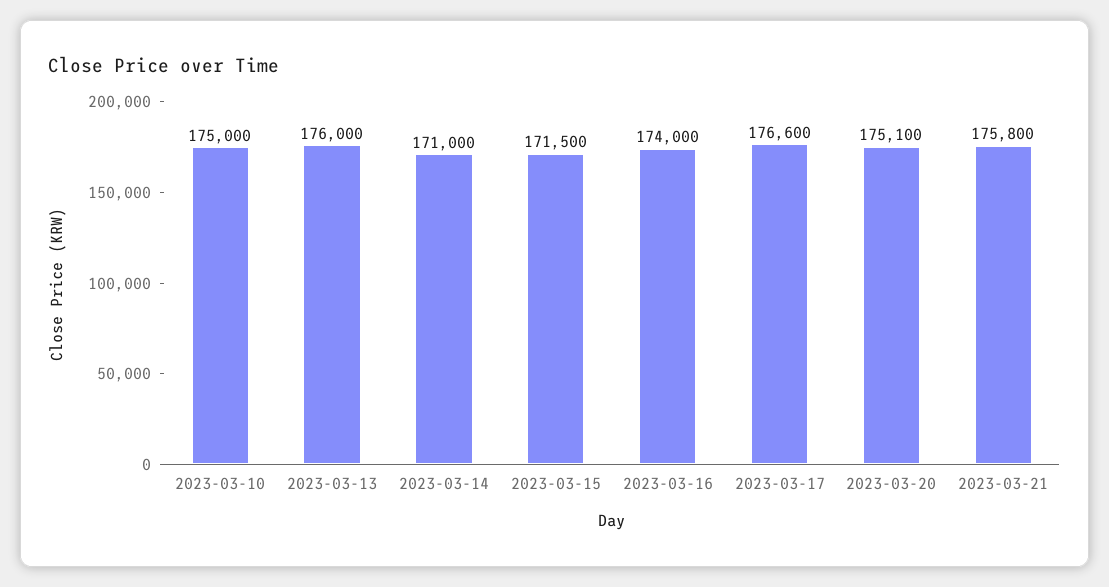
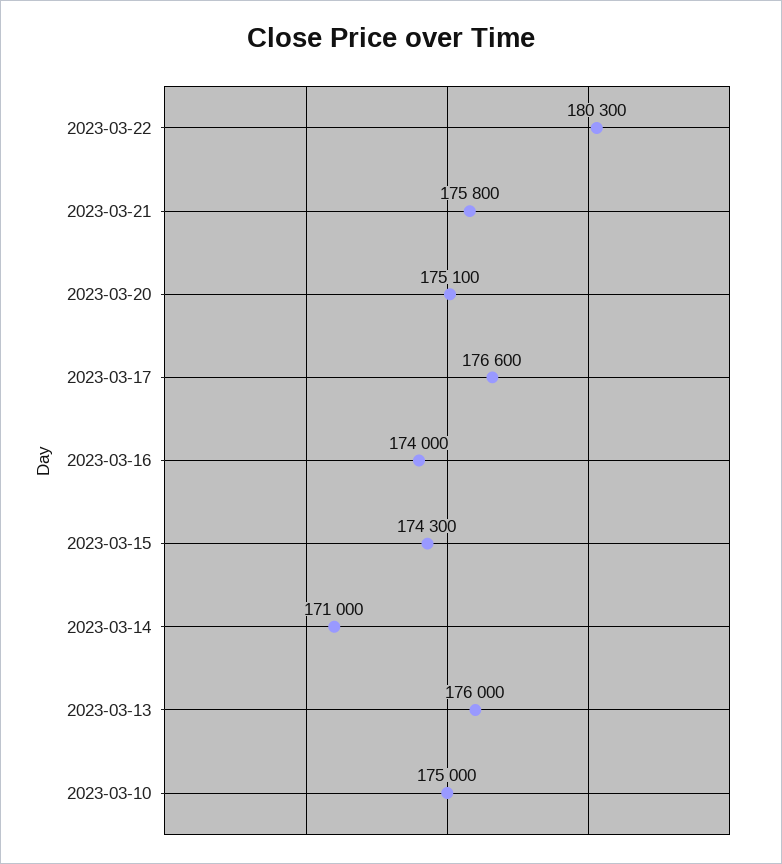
2023-03-15: 171500 -> 174300
2023-03-22: none -> 180300

